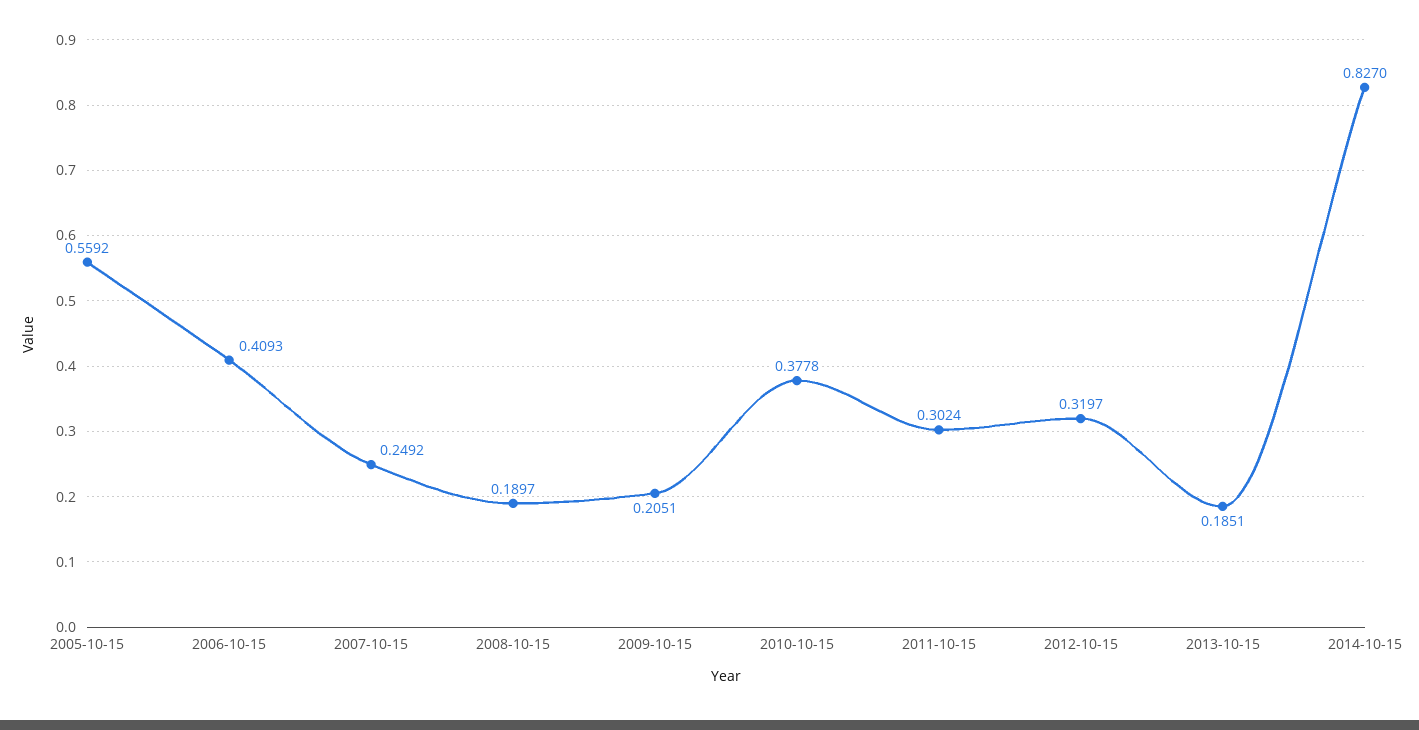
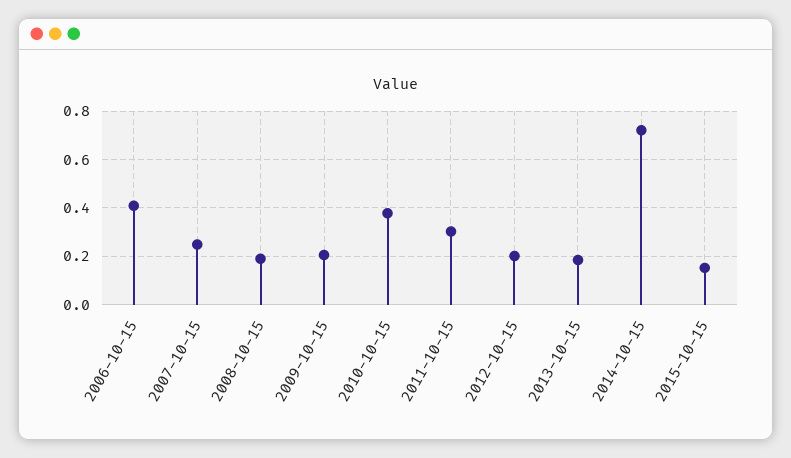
2005-10-15: 0.5592 -> none
2012-10-15: 0.3197 -> 0.2
2014-10-15: 0.827 -> 0.725
2015-10-15: none -> 0.15

